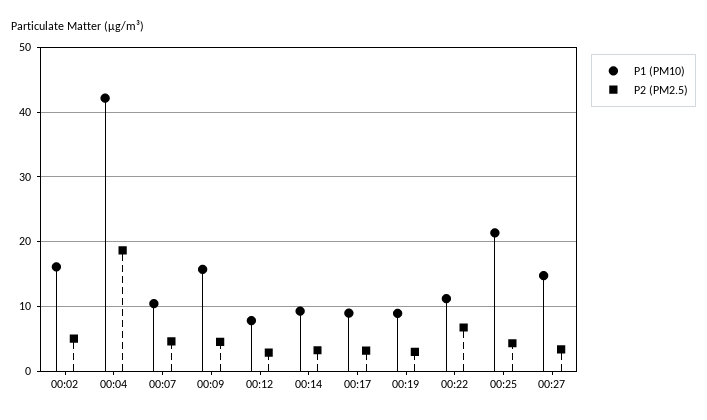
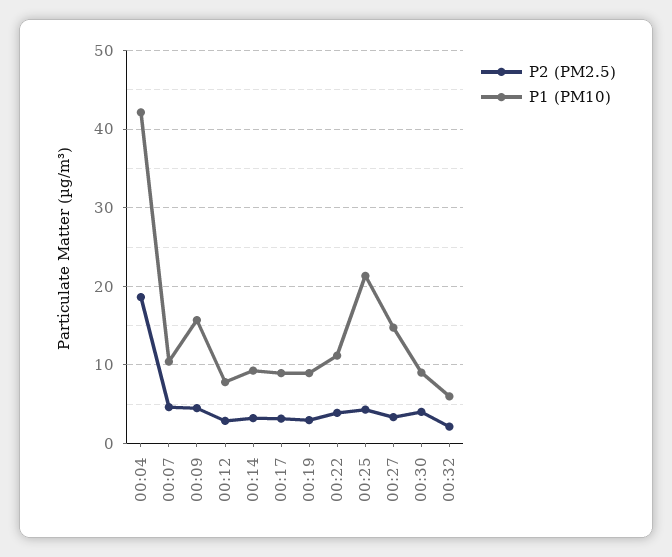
P1 (PM10), 00:02: 16 -> none
P2 (PM2.5), 00:02: 5 -> none
P2 (PM2.5), 00:22: 7 -> 4
P2 (PM2.5), 00:30: none -> 4
P1 (PM10), 00:30: none -> 9
P2 (PM2.5), 00:32: none -> 2
P1 (PM10), 00:32: none -> 6

